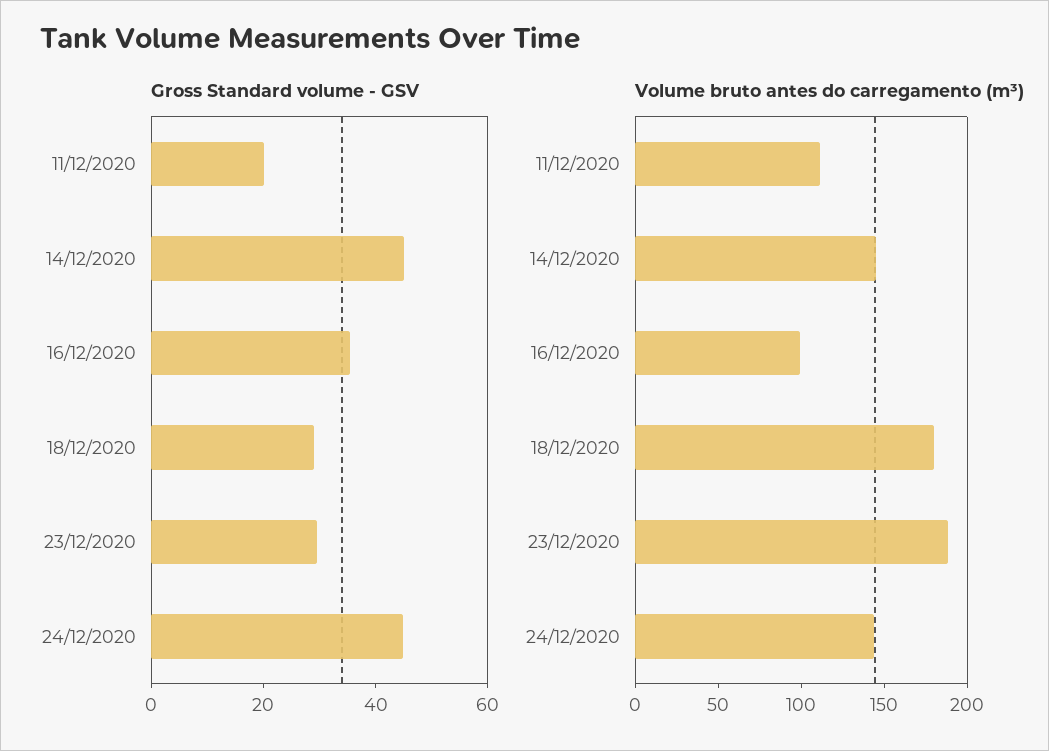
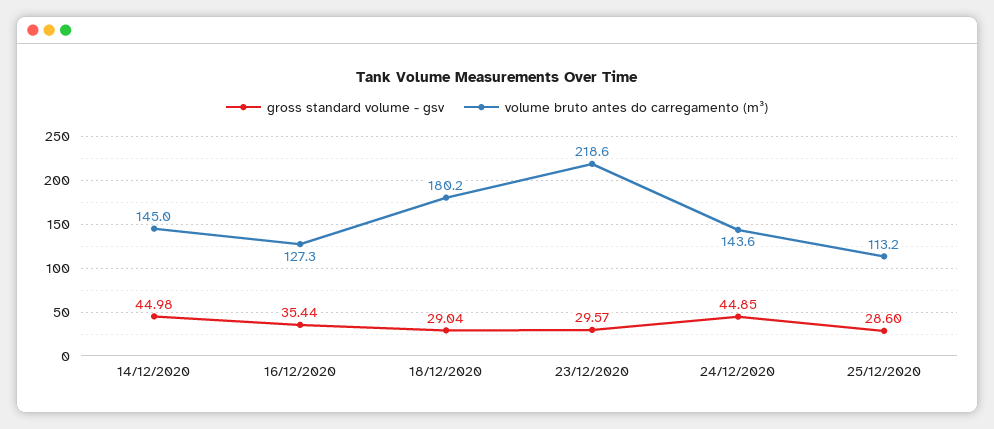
Gross Standard volume - GSV, 11/12/2020: 20 -> none
Volume bruto antes do carregamento (m³), 11/12/2020: 110 -> none
Volume bruto antes do carregamento (m³), 16/12/2020: 100 -> 127.3
Volume bruto antes do carregamento (m³), 23/12/2020: 190 -> 218.6
Gross Standard volume - GSV, 25/12/2020: none -> 28.6
Volume bruto antes do carregamento (m³), 25/12/2020: none -> 113.2

